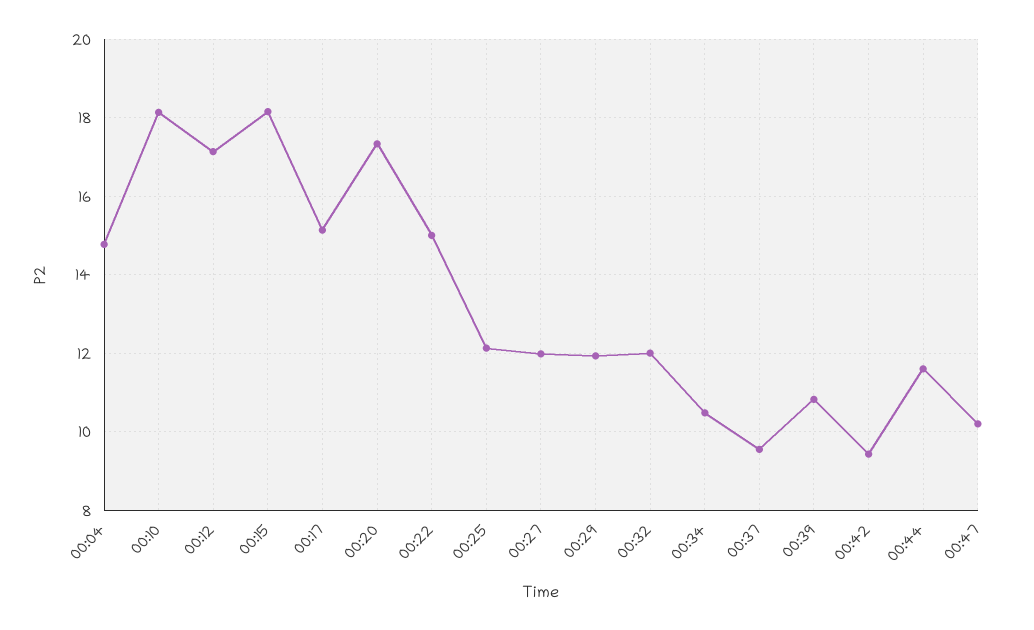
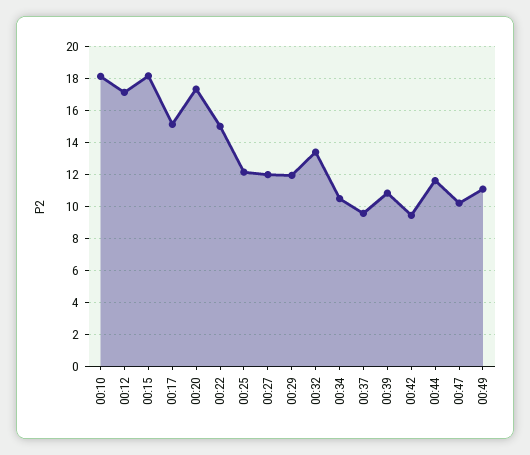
00:04: 14.8 -> none
00:32: 12 -> 13.5
00:49: none -> 11

